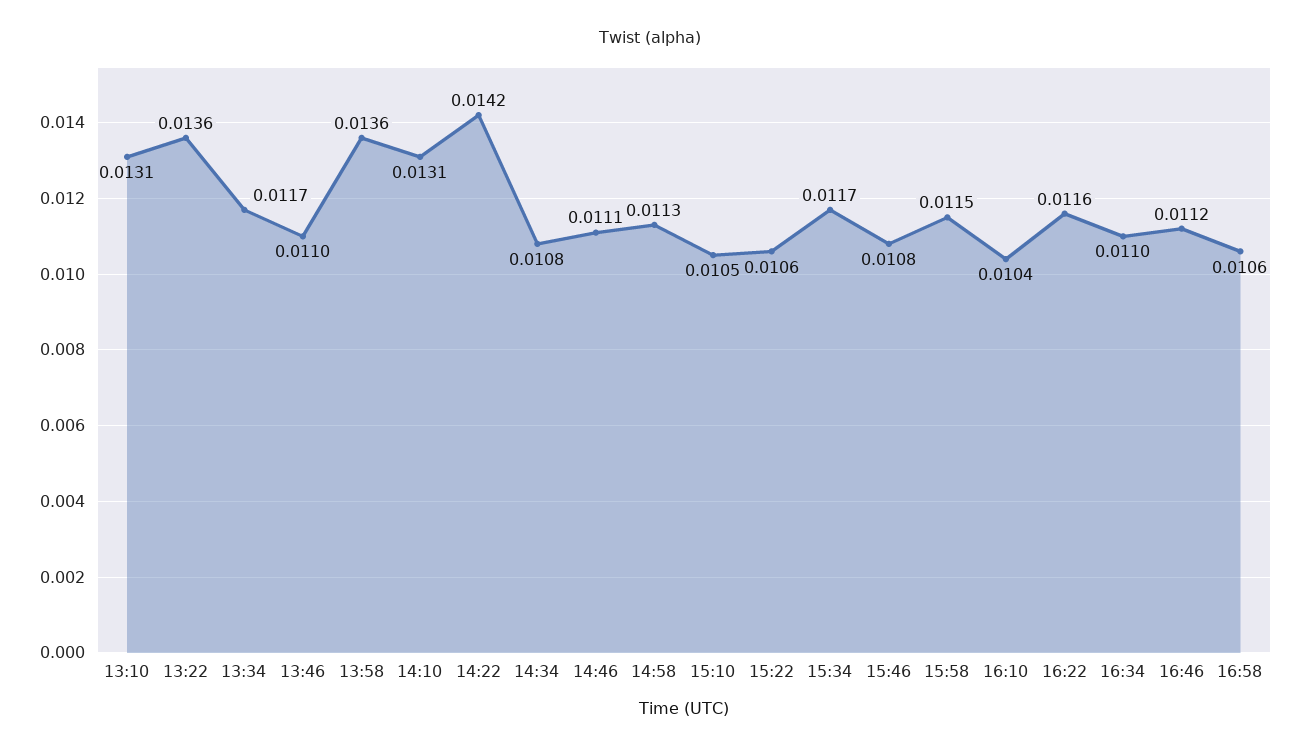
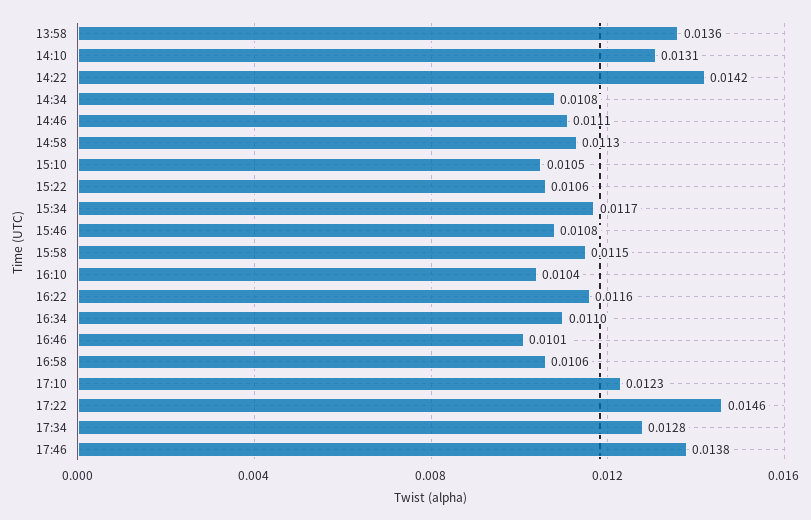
13:10: 0.0131 -> none
13:22: 0.0136 -> none
13:34: 0.0117 -> none
13:46: 0.011 -> none
16:46: 0.0112 -> 0.0101
17:10: none -> 0.0123
17:22: none -> 0.0146
17:34: none -> 0.0128
17:46: none -> 0.0138

